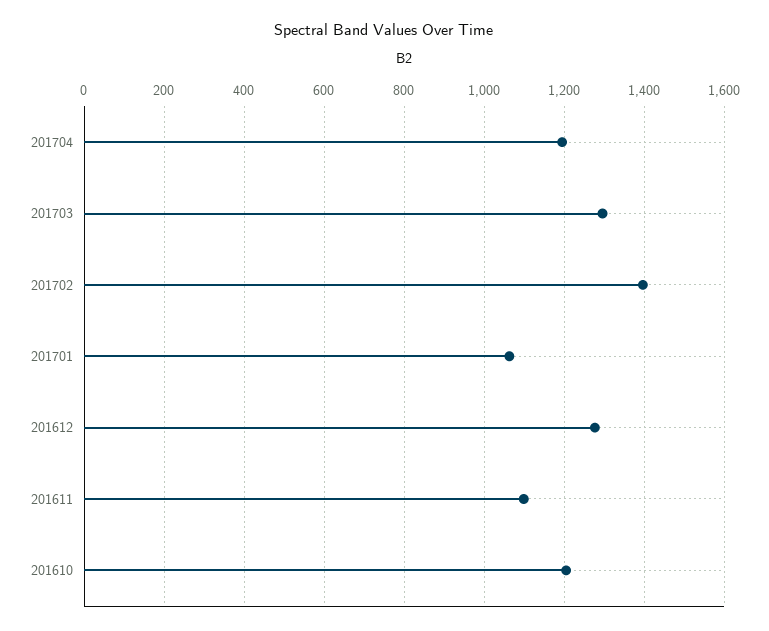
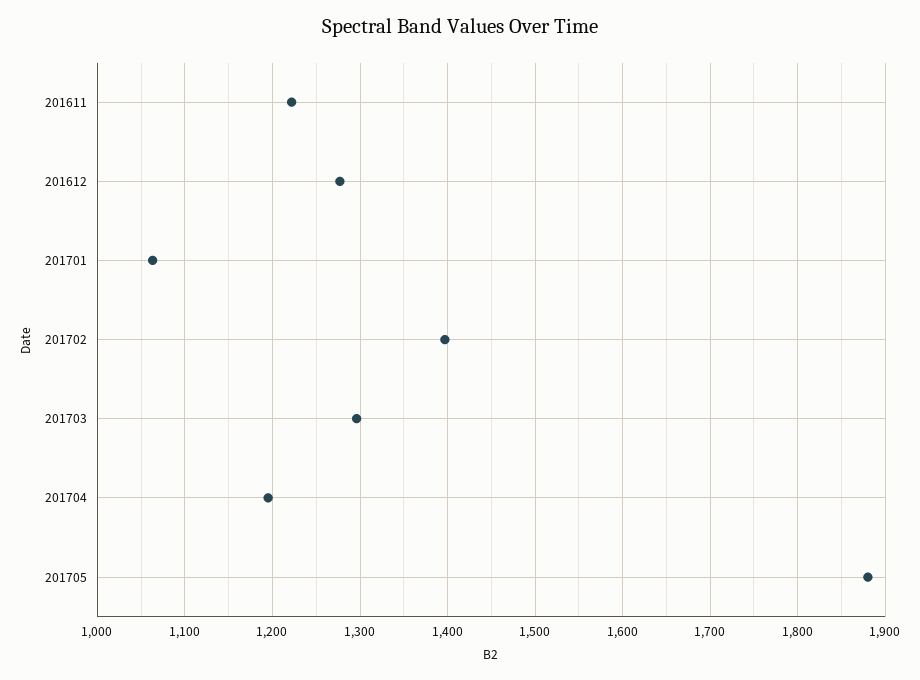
201611: 1100 -> 1220
201610: 1200 -> none
201705: none -> 1880

